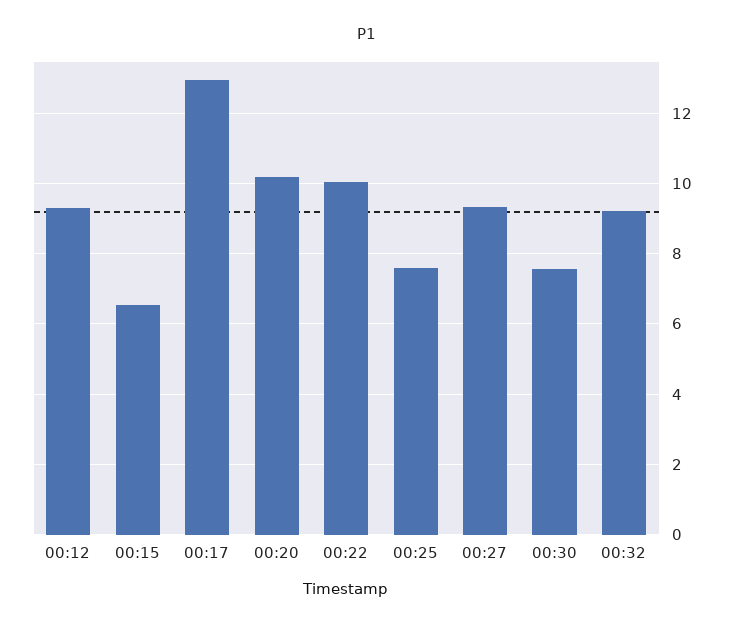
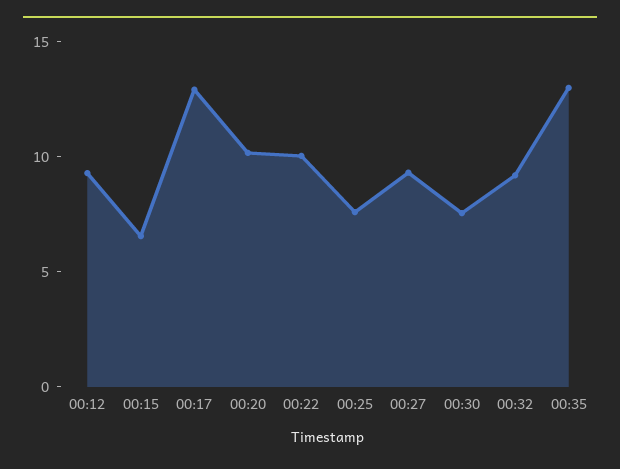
00:35: none -> 13

